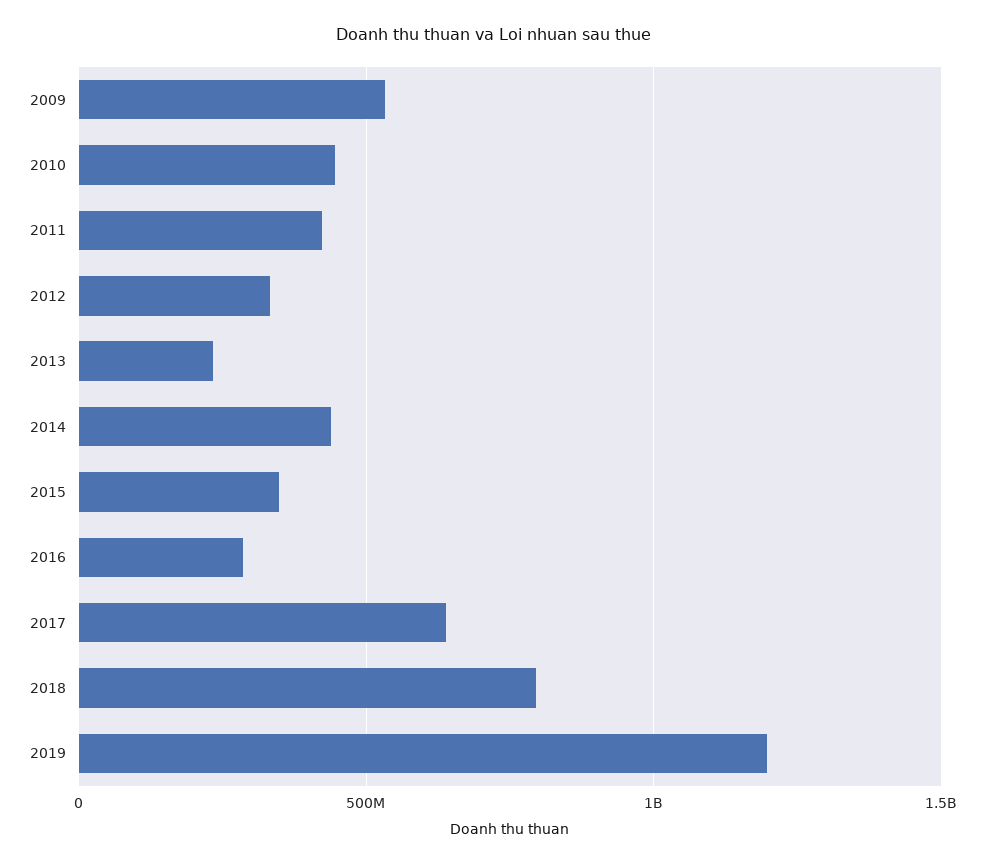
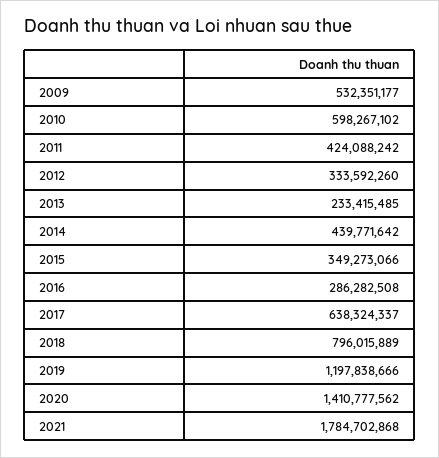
2010: 450000000 -> 598267102
2020: none -> 1410777562
2021: none -> 1784702868

